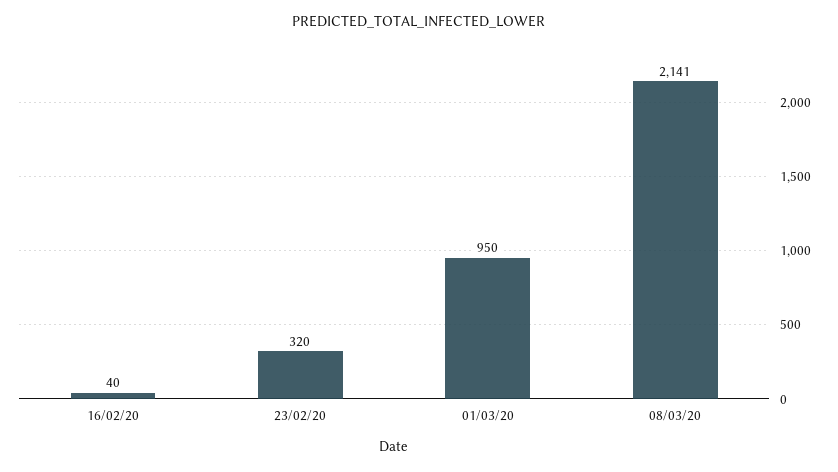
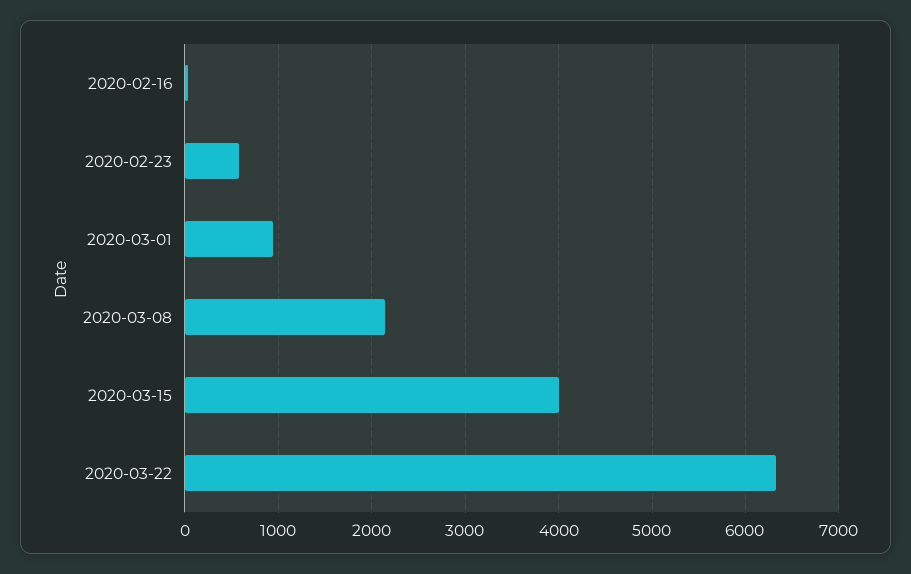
23/02/20: 320 -> 600
2020-03-15: none -> 4000
2020-03-22: none -> 6300

